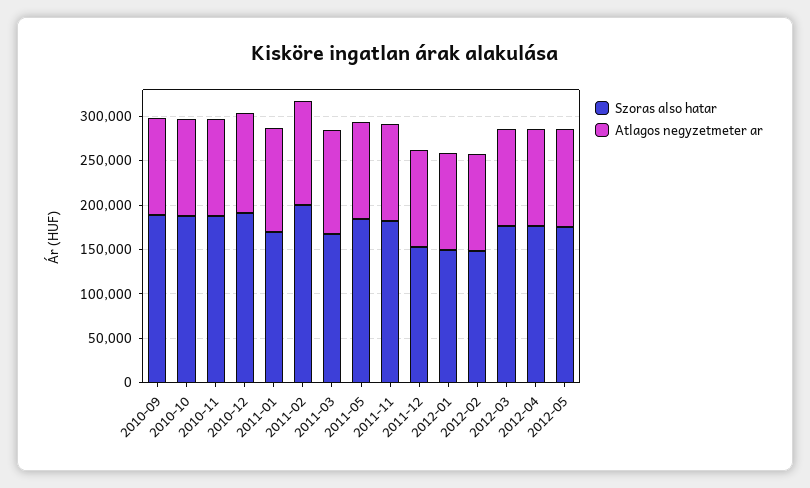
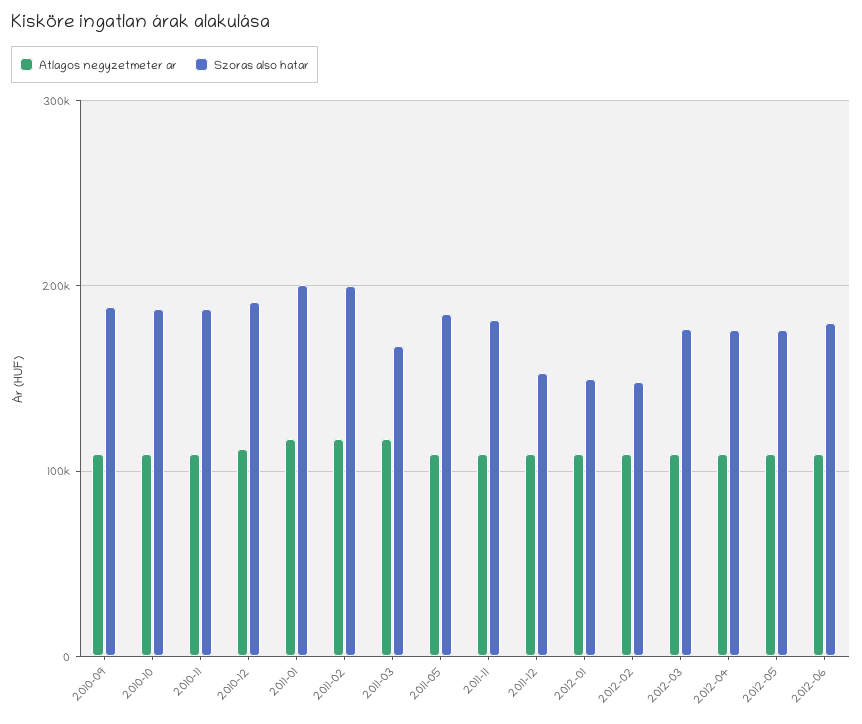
Szoras also hatar, 2011-01: 170000 -> 200000
Atlagos negyzetmeter ar, 2012-06: none -> 110000
Szoras also hatar, 2012-06: none -> 180000

